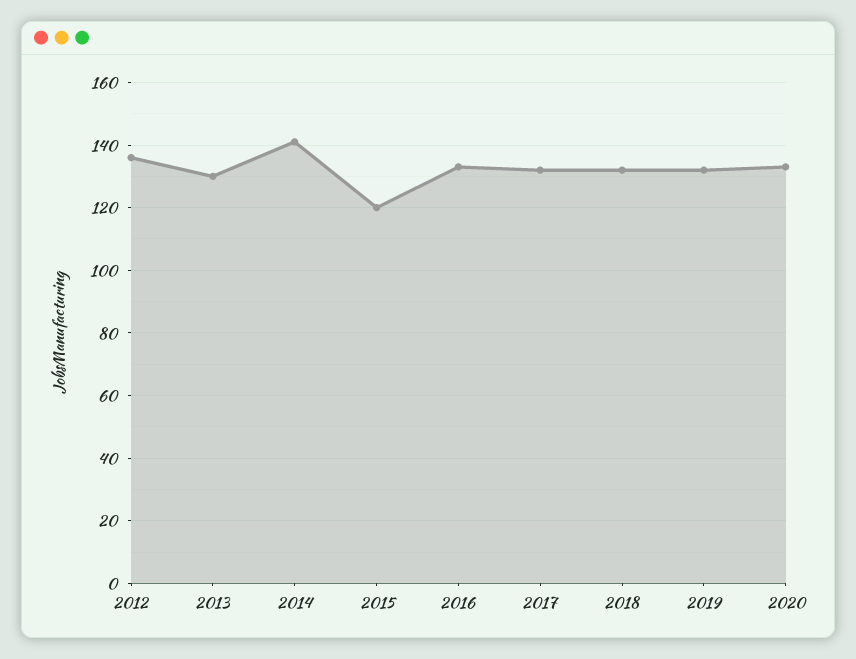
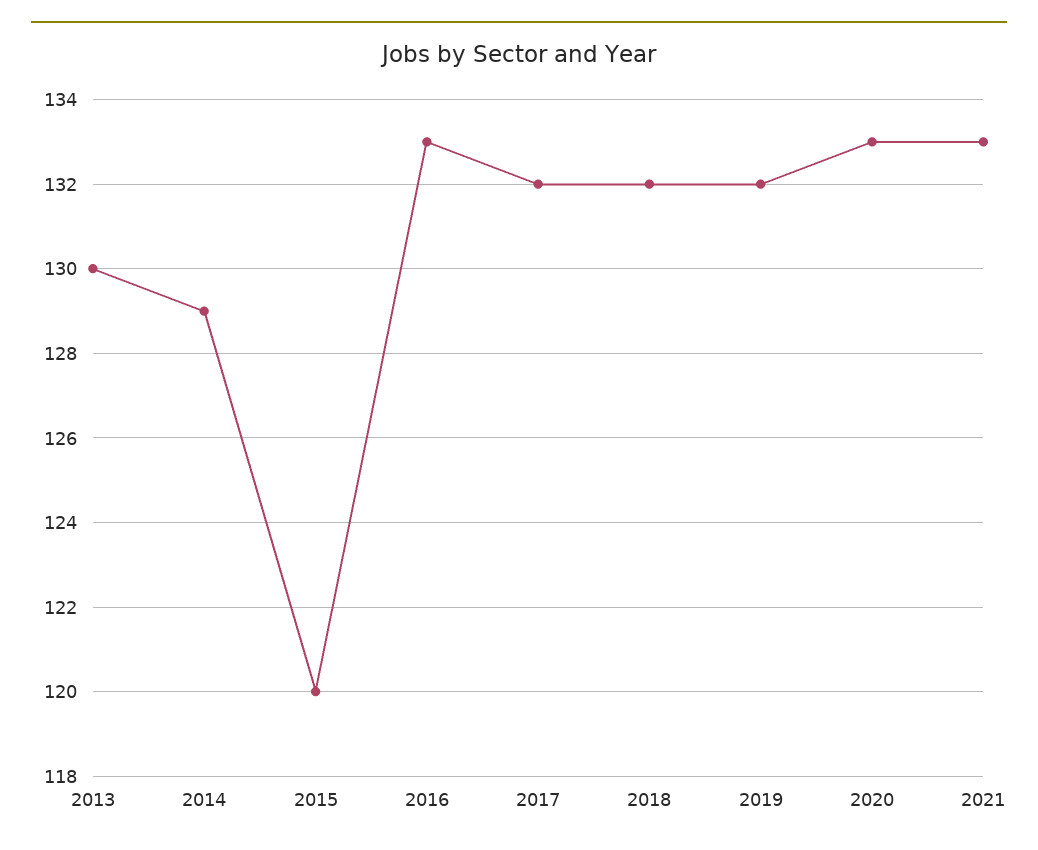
2012: 135 -> none
2014: 140 -> 129
2021: none -> 133

